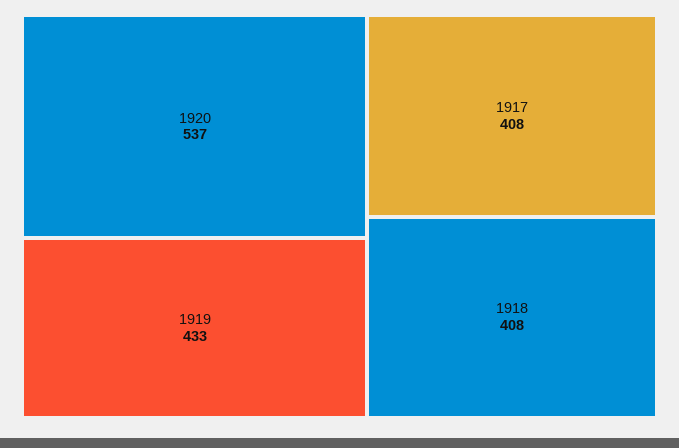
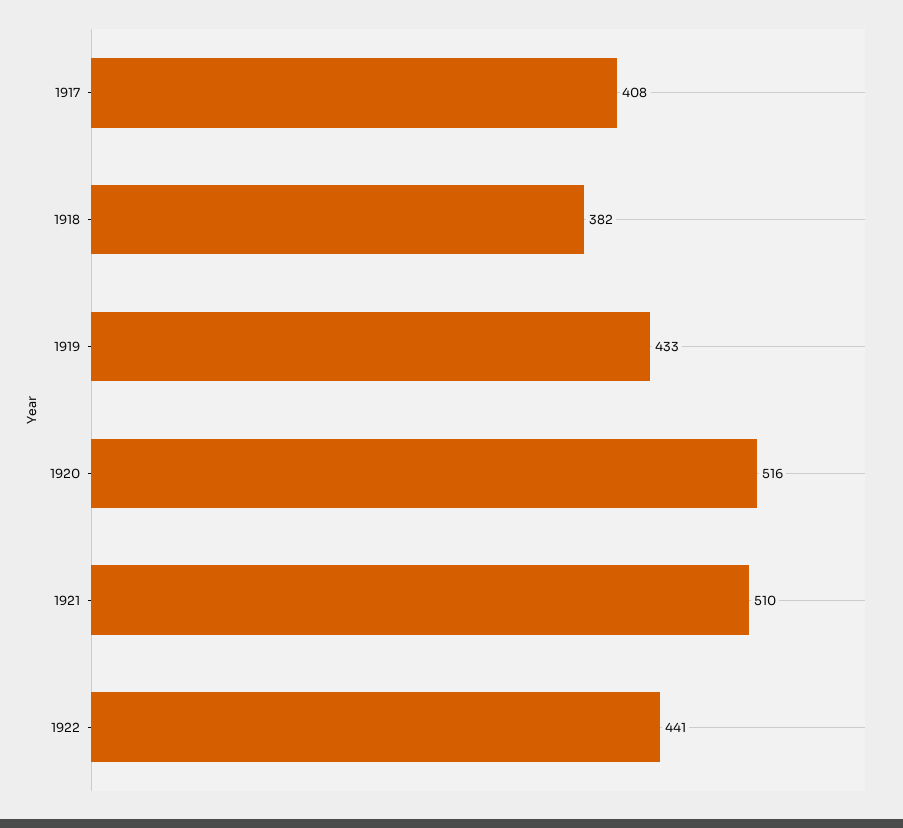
1920: 537 -> 516
1918: 408 -> 382
1921: none -> 510
1922: none -> 441

